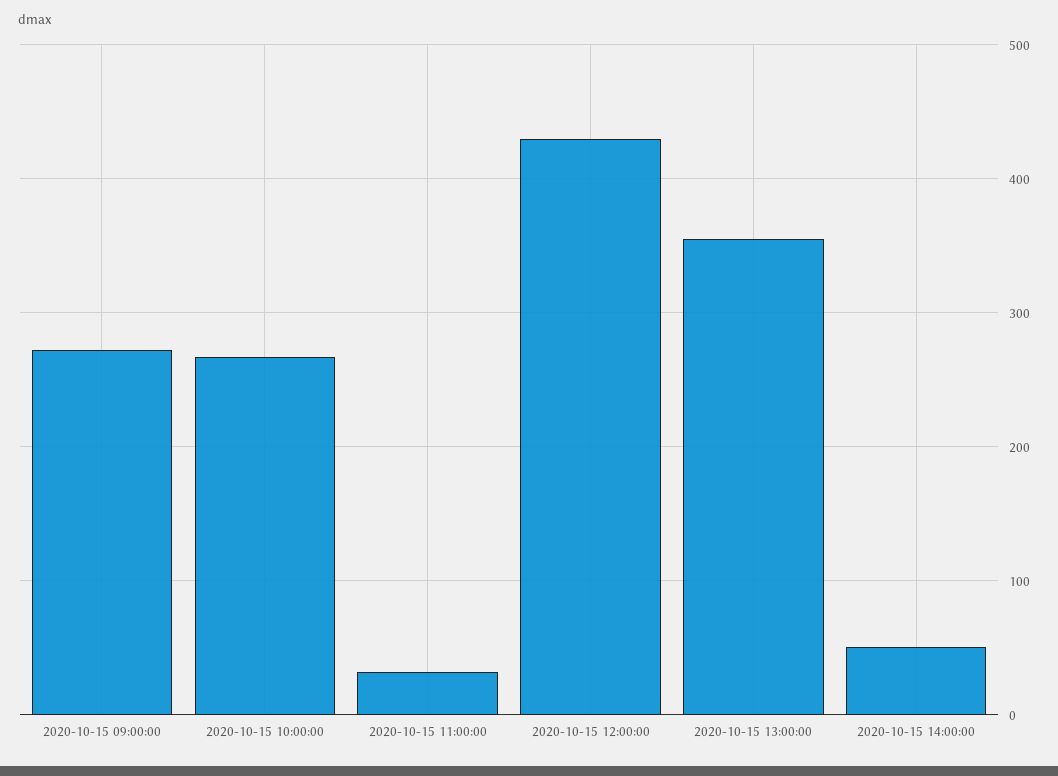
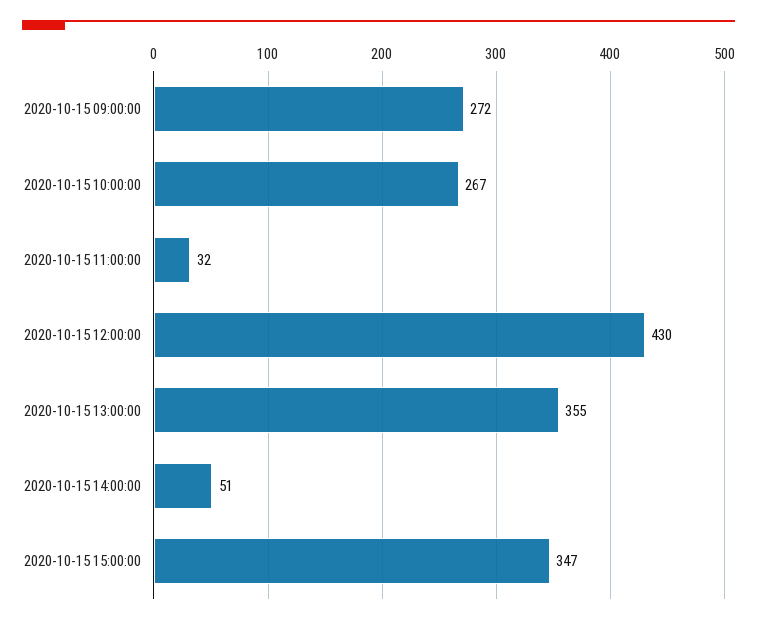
2020-10-15 15:00:00: none -> 347

